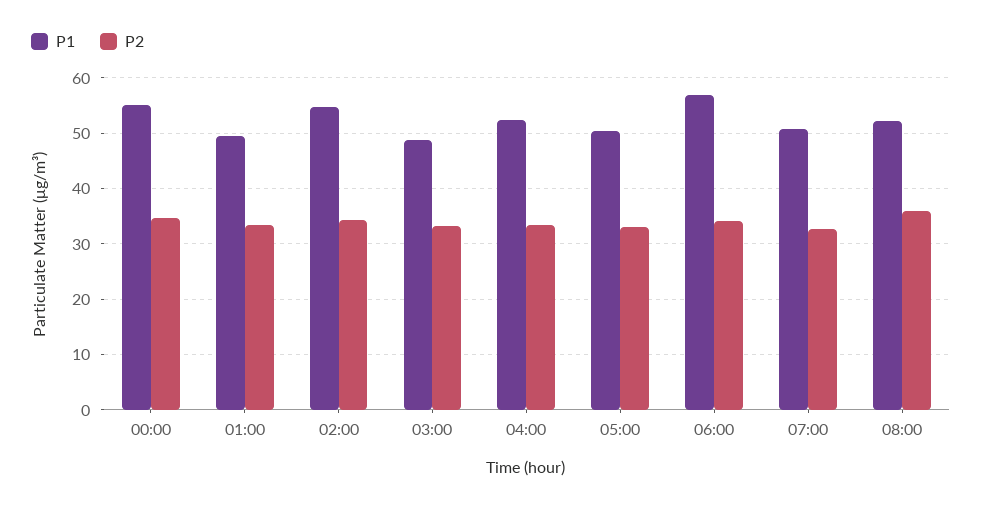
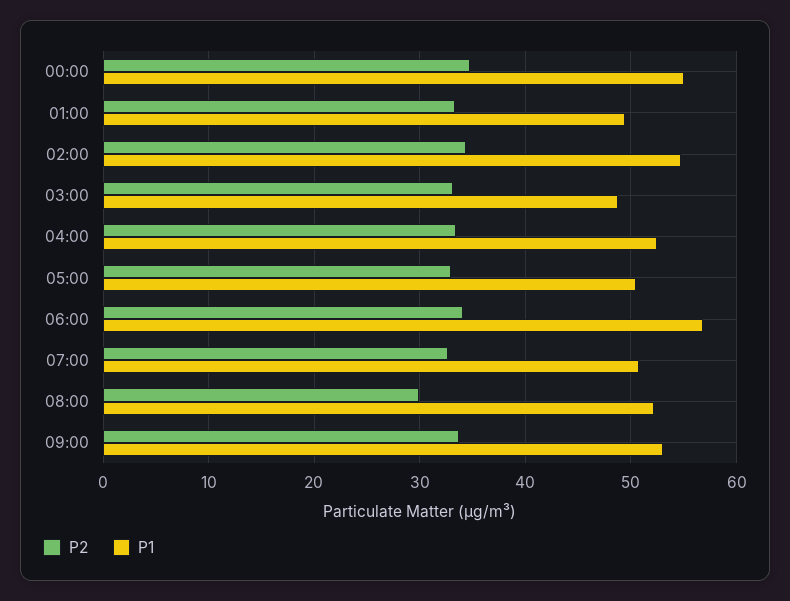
P2, 08:00: 36 -> 30
P2, 09:00: none -> 34
P1, 09:00: none -> 53

